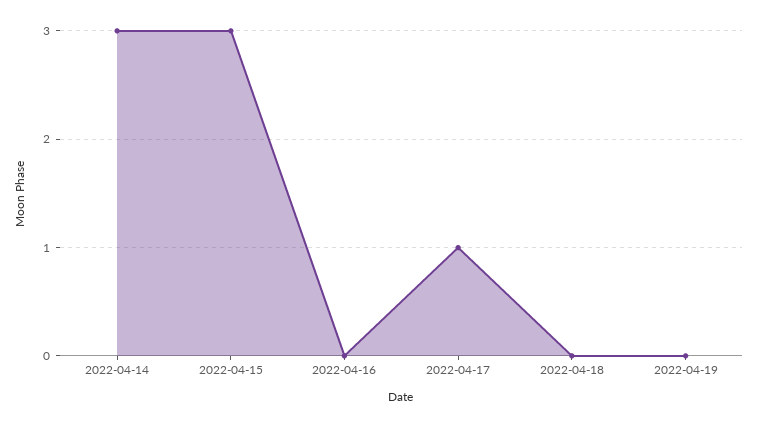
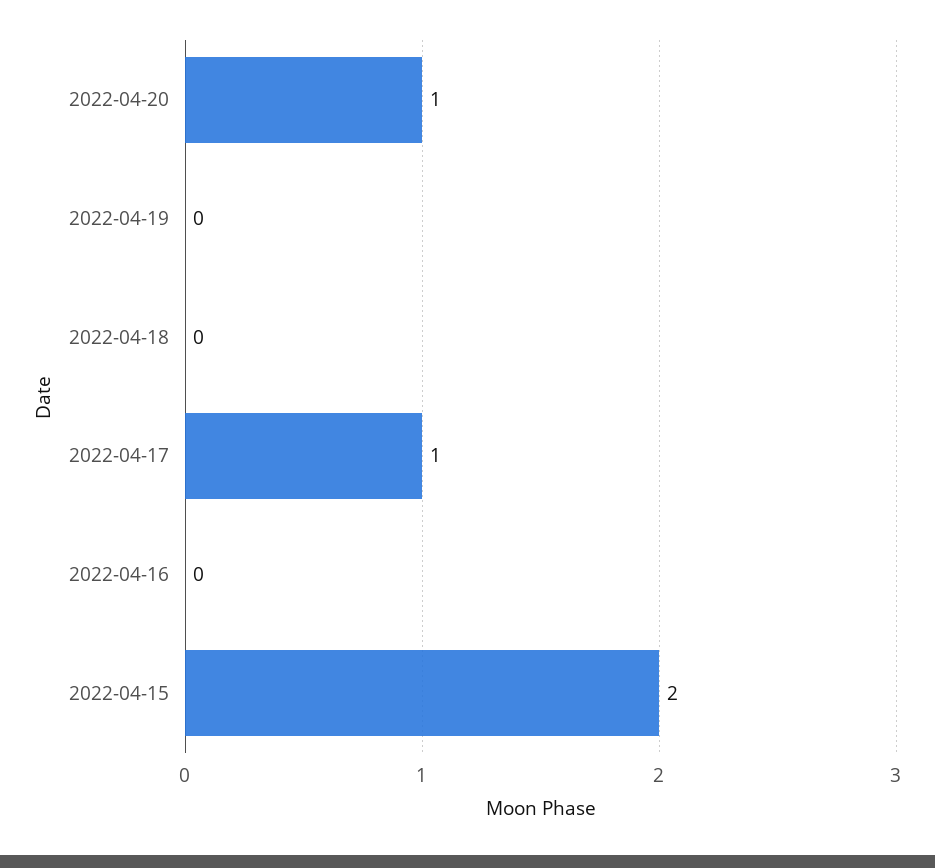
2022-04-14: 3 -> none
2022-04-15: 3 -> 2
2022-04-20: none -> 1

